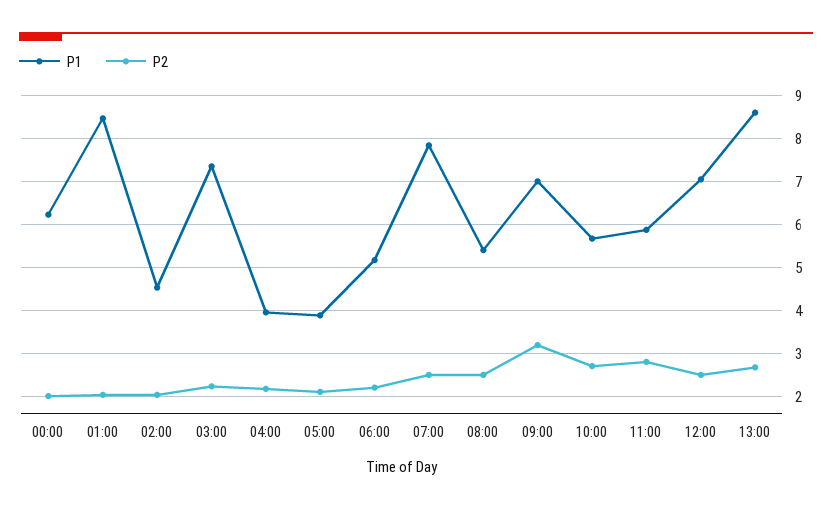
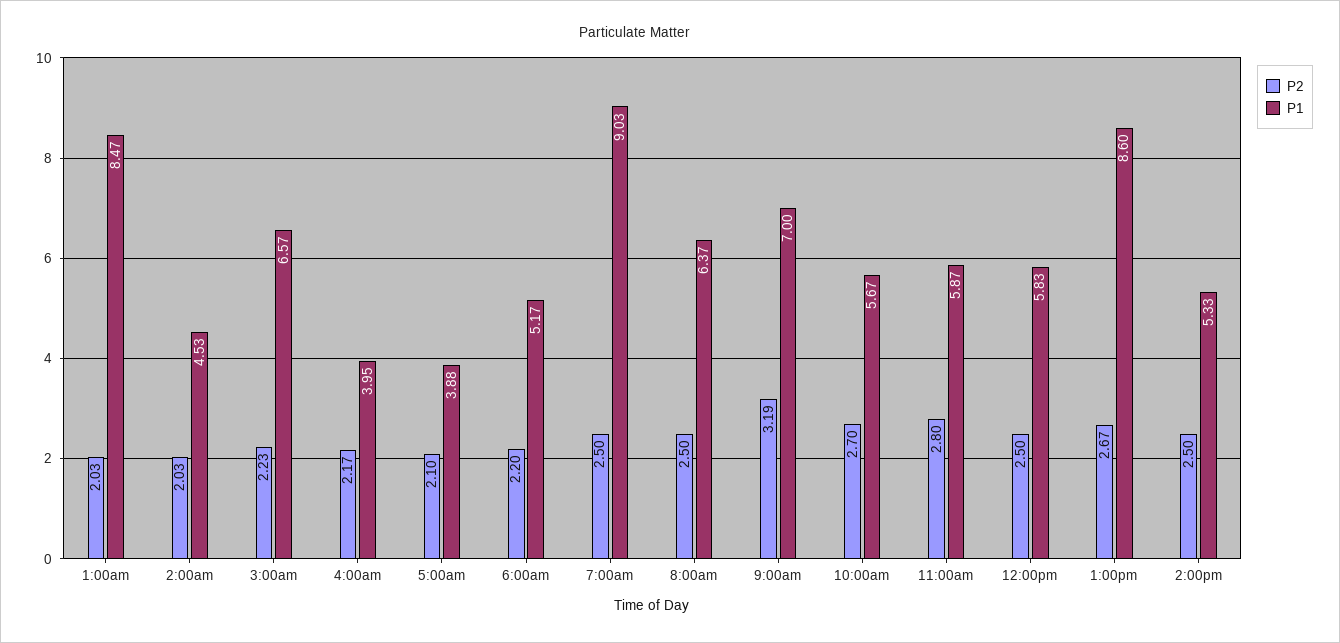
P1, 00:00: 6.2 -> none
P2, 00:00: 2 -> none
P1, 03:00: 7.4 -> 6.57
P1, 07:00: 7.8 -> 9.03
P1, 08:00: 5.4 -> 6.37
P1, 12:00: 7 -> 5.83
P2, 2:00pm: none -> 2.5
P1, 2:00pm: none -> 5.33

